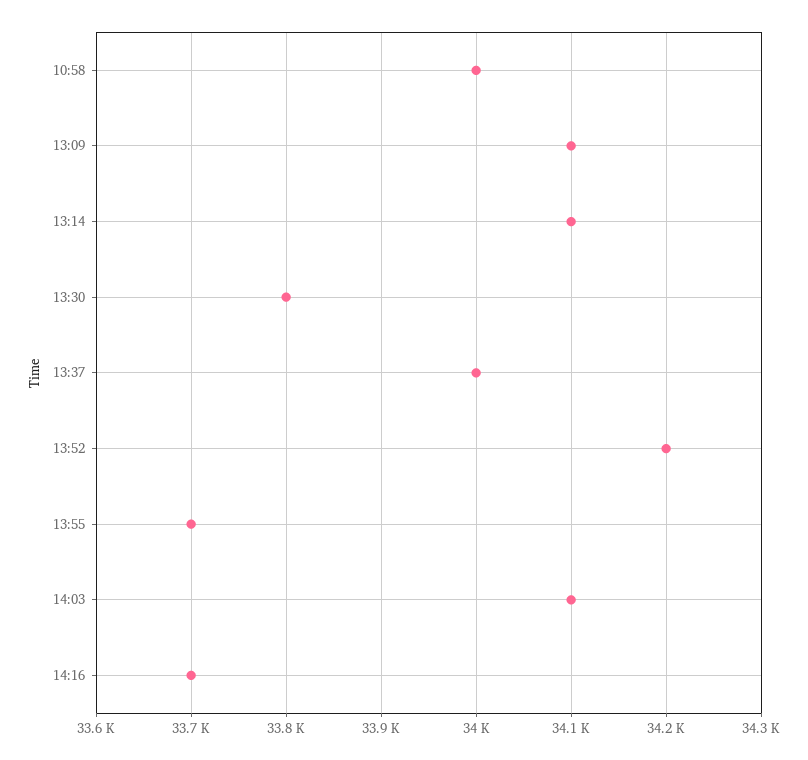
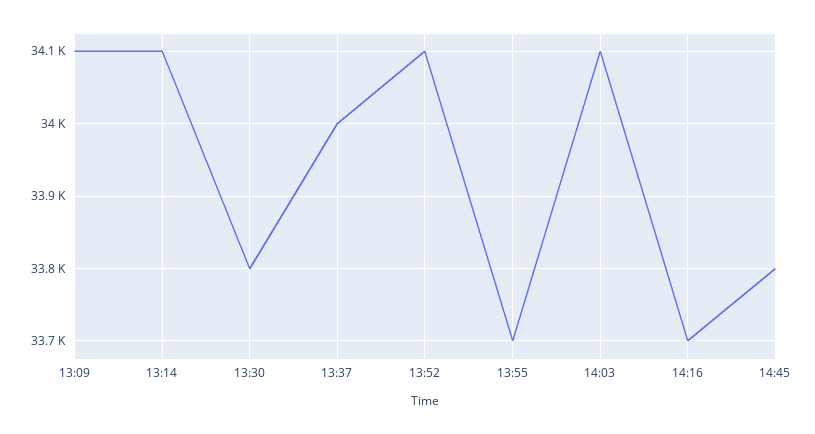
10:58: 34000 -> none
13:52: 34200 -> 34100
14:45: none -> 33800

